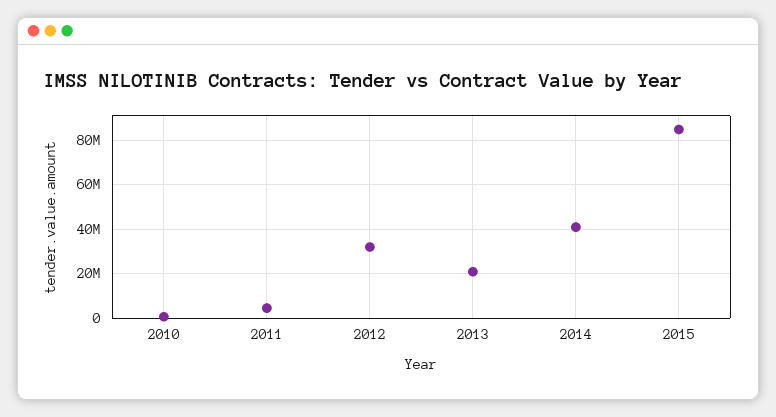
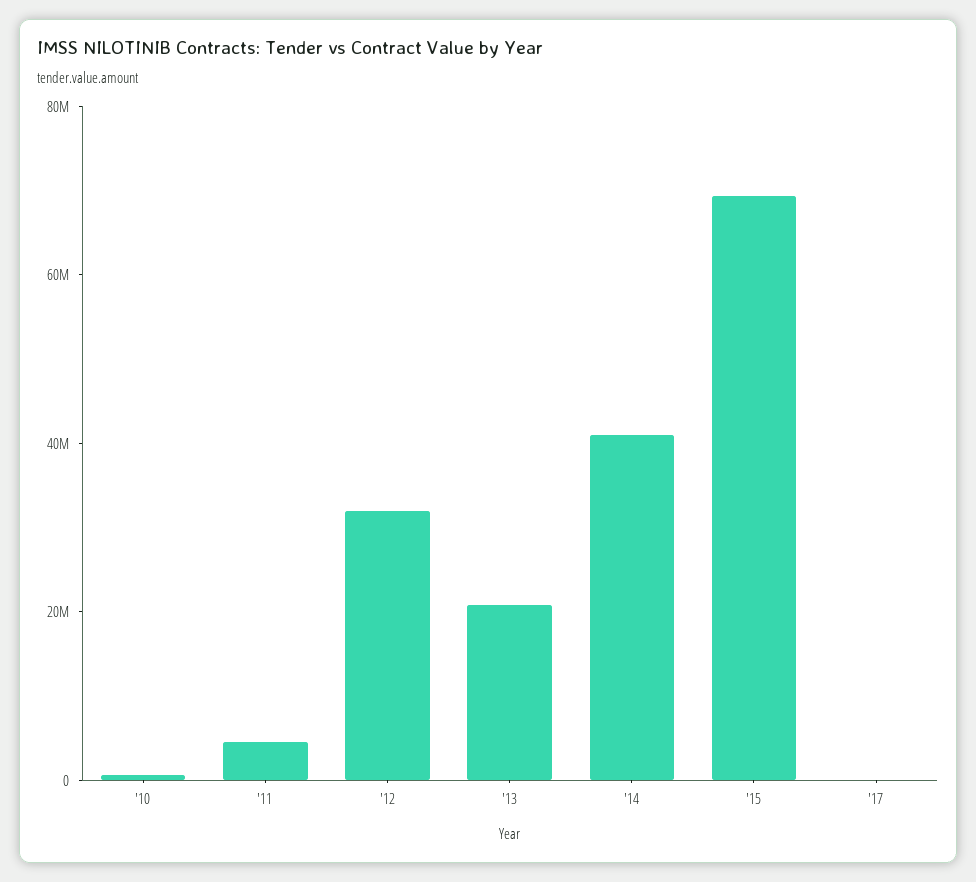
2015: 85000000 -> 70000000
'17: none -> 0

